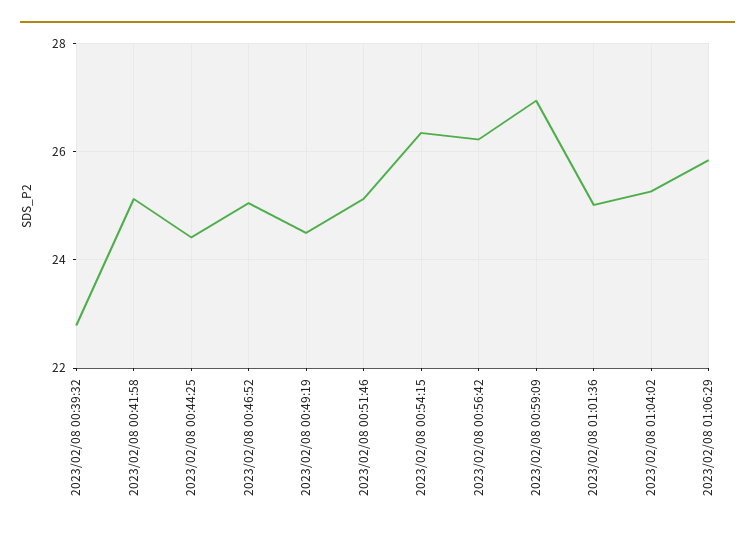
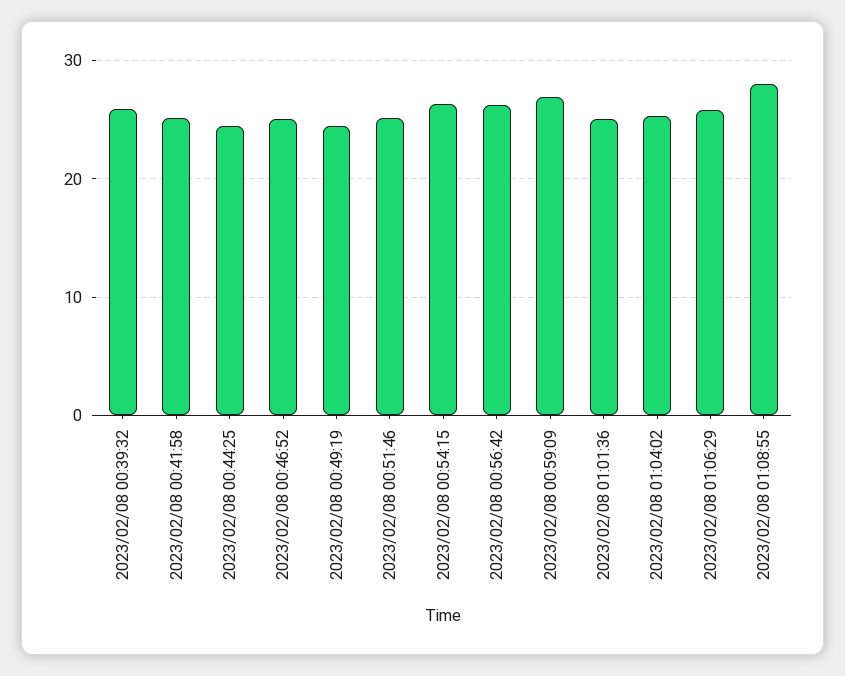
2023/02/08 00:39:32: 22.8 -> 26
2023/02/08 01:08:55: none -> 28

